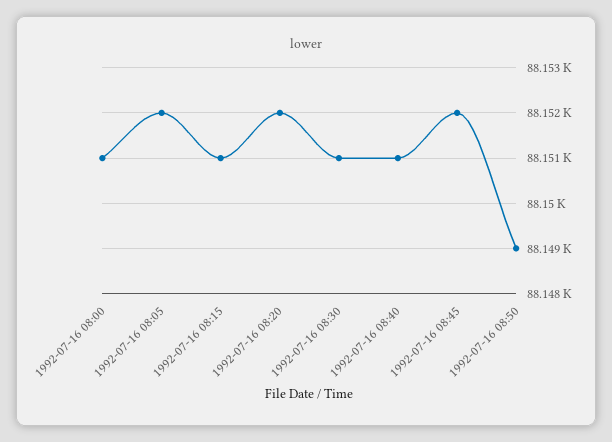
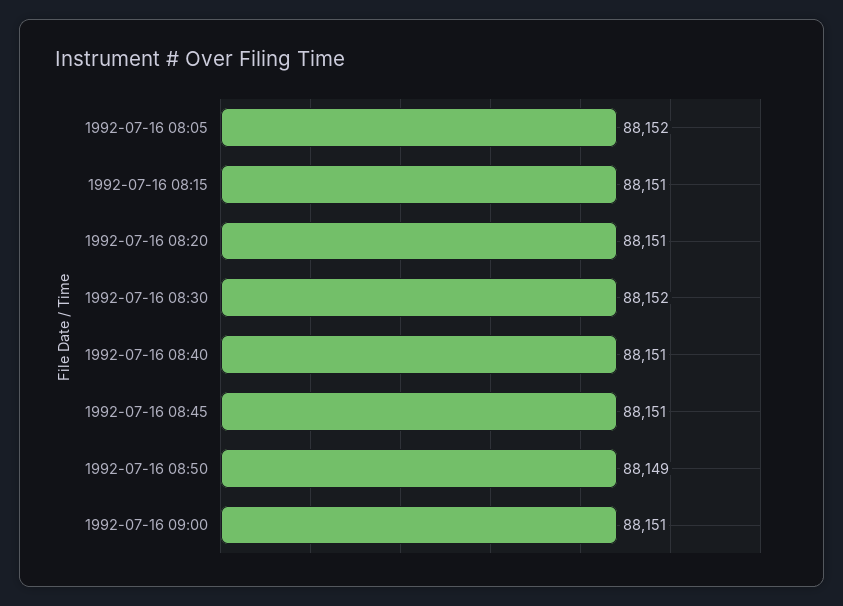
1992-07-16 08:00: 88151 -> none
1992-07-16 08:20: 88152 -> 88151
1992-07-16 08:30: 88151 -> 88152
1992-07-16 08:45: 88152 -> 88151
1992-07-16 09:00: none -> 88151

